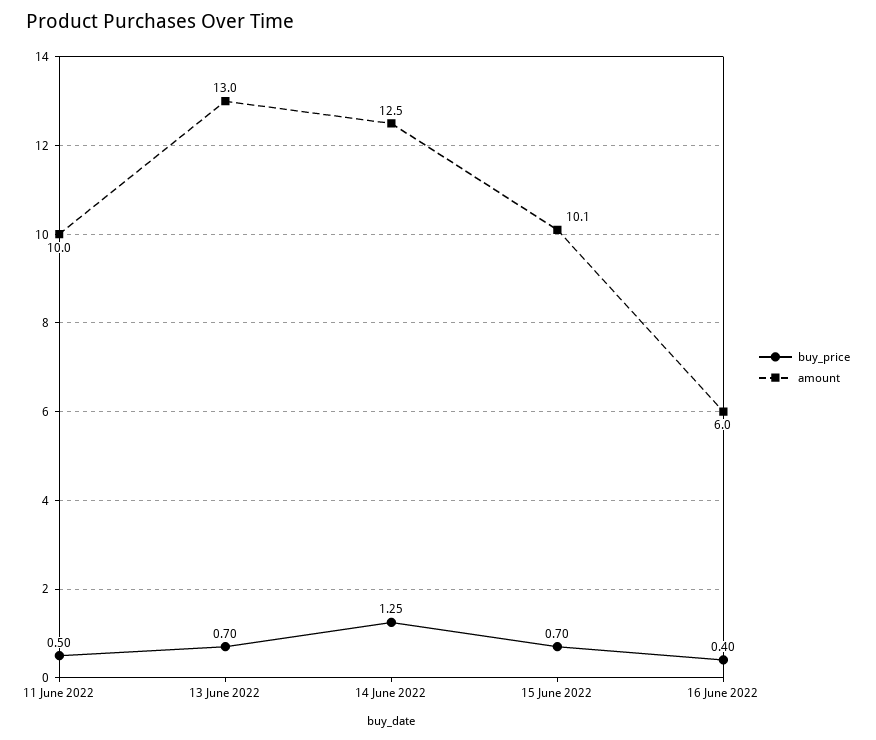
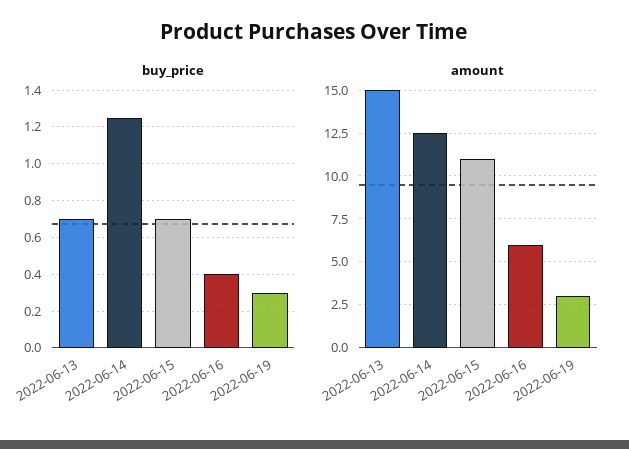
buy_price, 11 June 2022: 0.5 -> none
amount, 11 June 2022: 10 -> none
amount, 13 June 2022: 13 -> 15
amount, 15 June 2022: 10.1 -> 11
buy_price, 2022-06-19: none -> 0.3
amount, 2022-06-19: none -> 3

